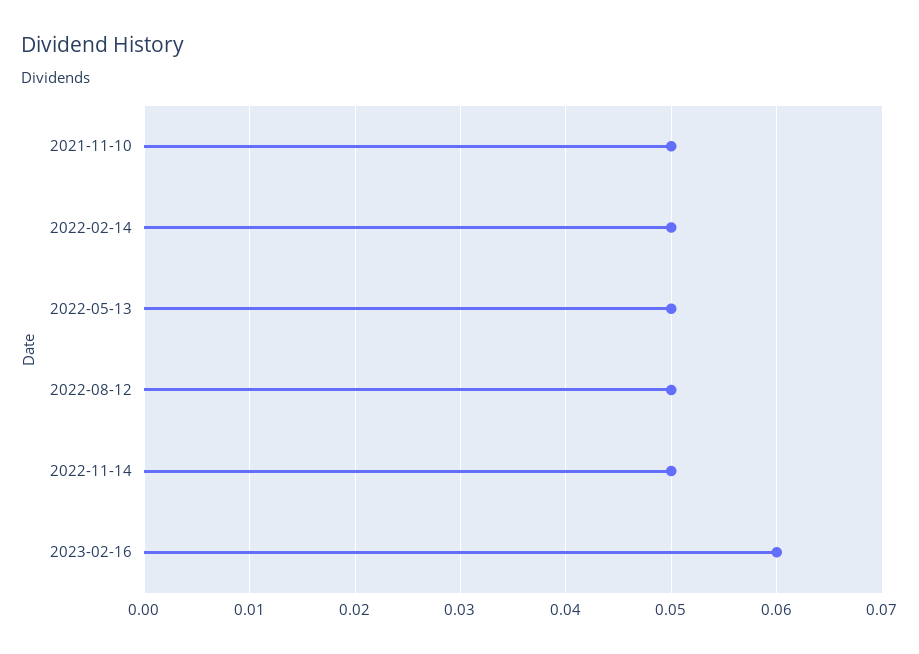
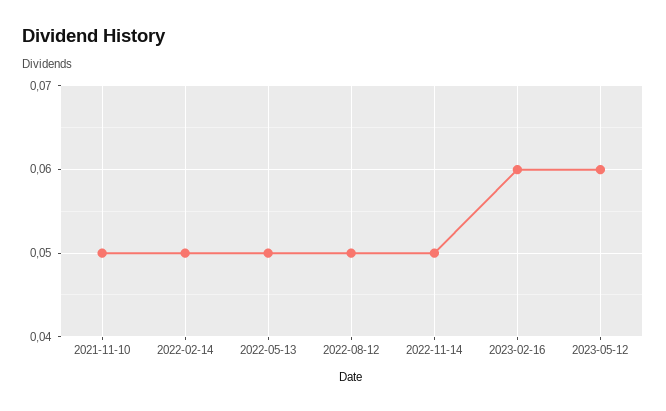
2023-05-12: none -> 0.06

